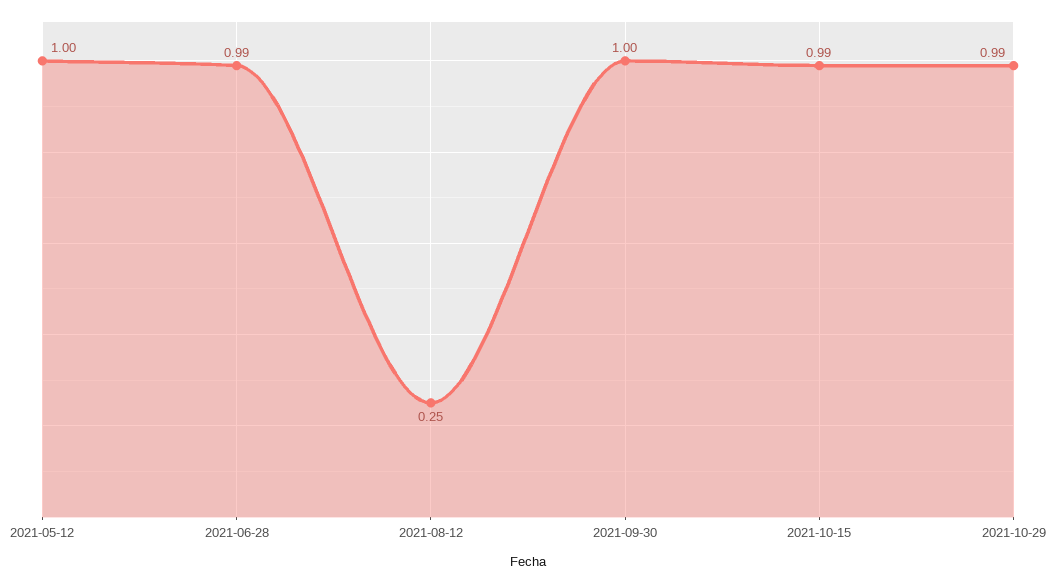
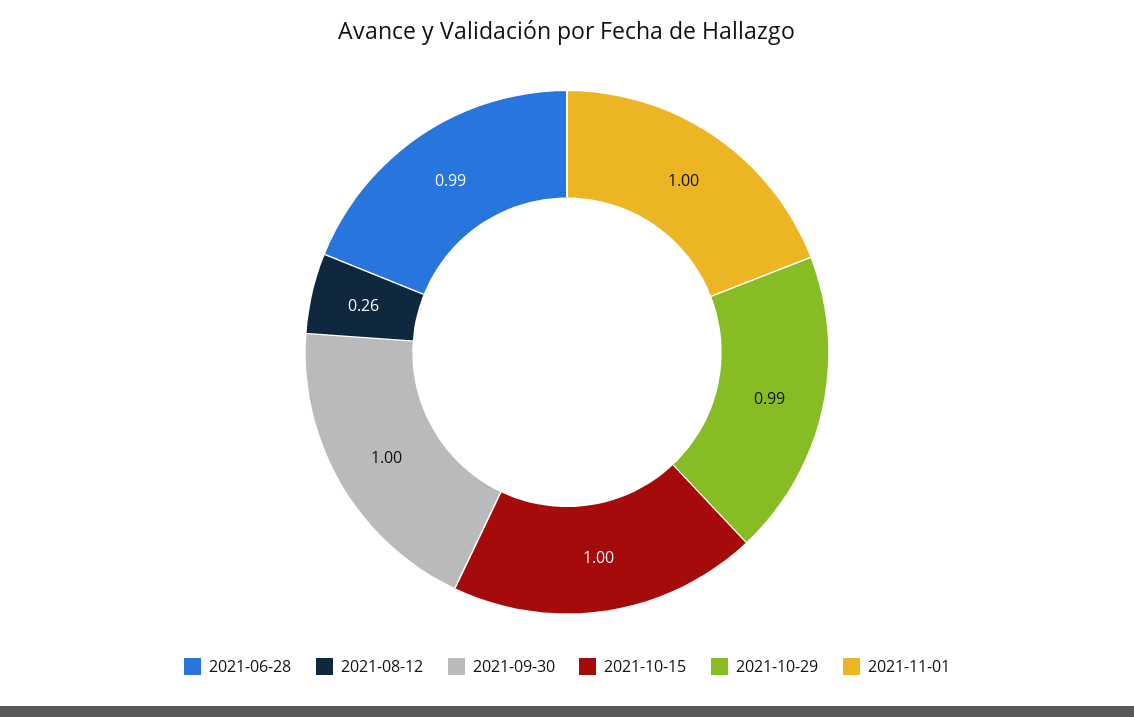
2021-05-12: 1 -> none
2021-08-12: 0.25 -> 0.26
2021-10-15: 0.99 -> 1
2021-11-01: none -> 1

